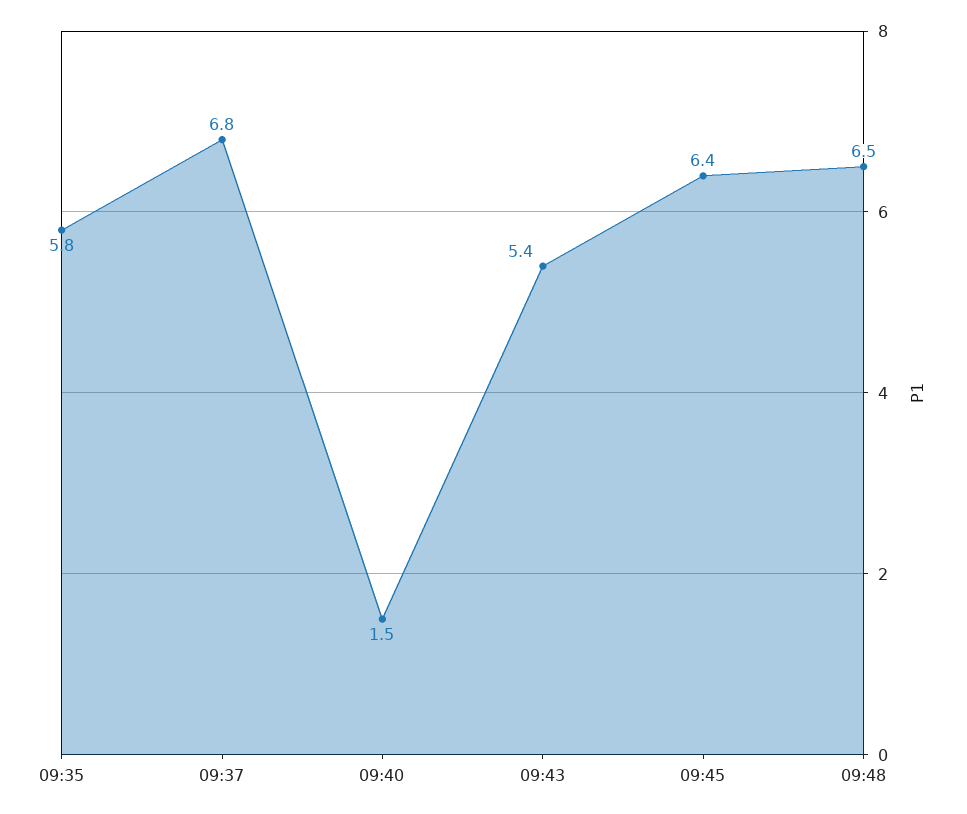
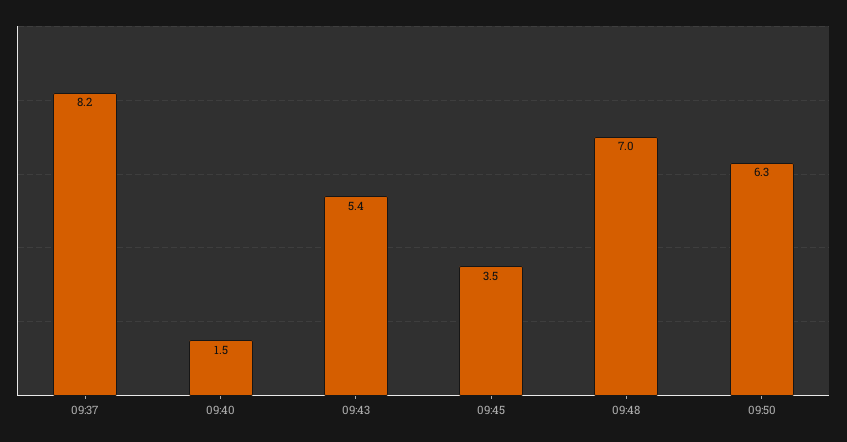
09:35: 5.8 -> none
09:37: 6.8 -> 8.2
09:45: 6.4 -> 3.5
09:48: 6.5 -> 7
09:50: none -> 6.3

